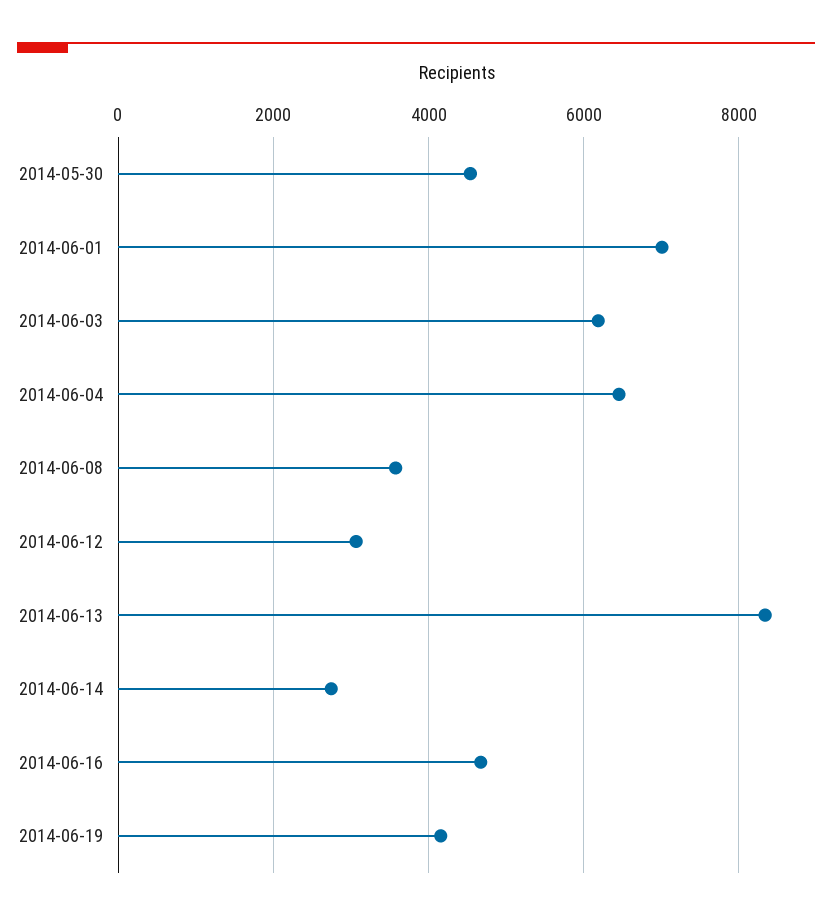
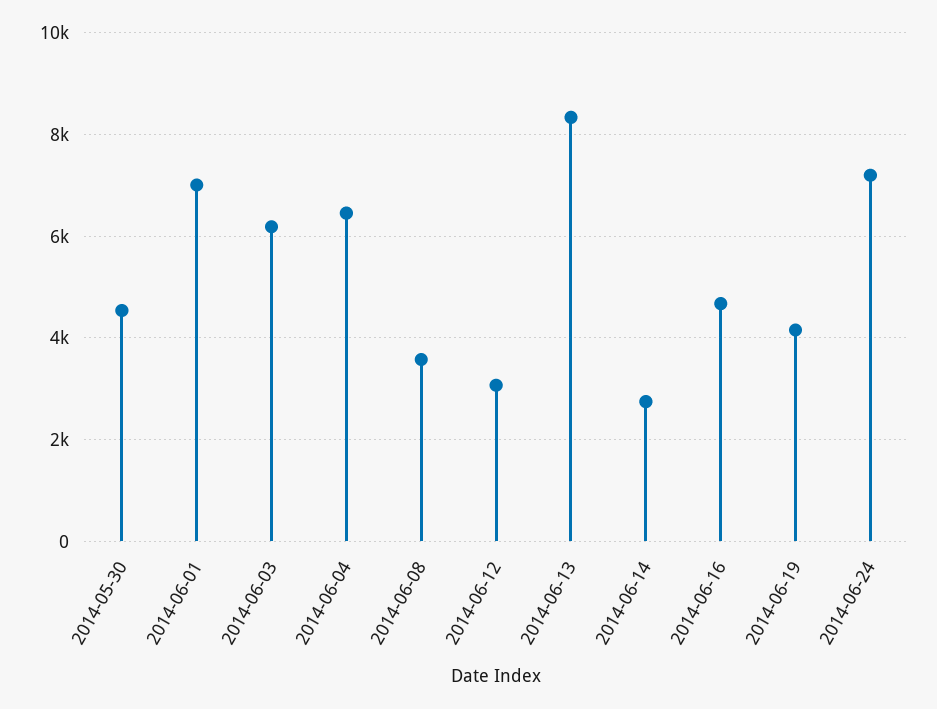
2014-06-24: none -> 7200

